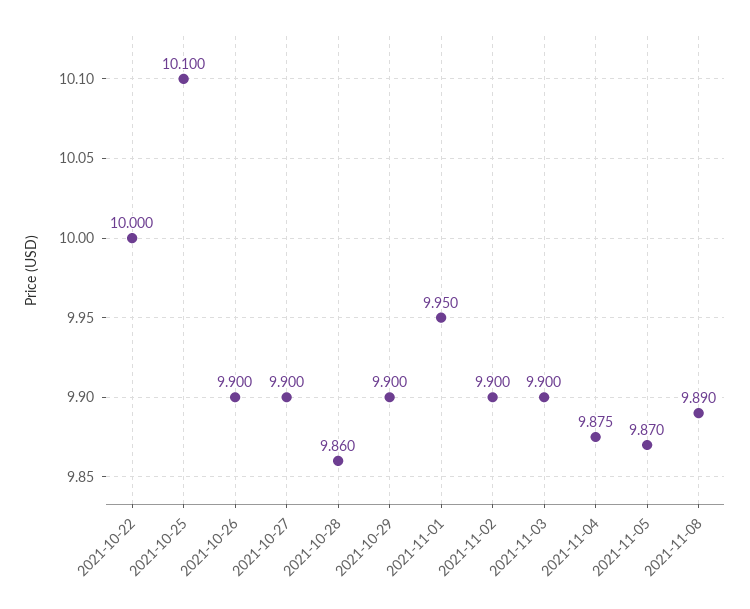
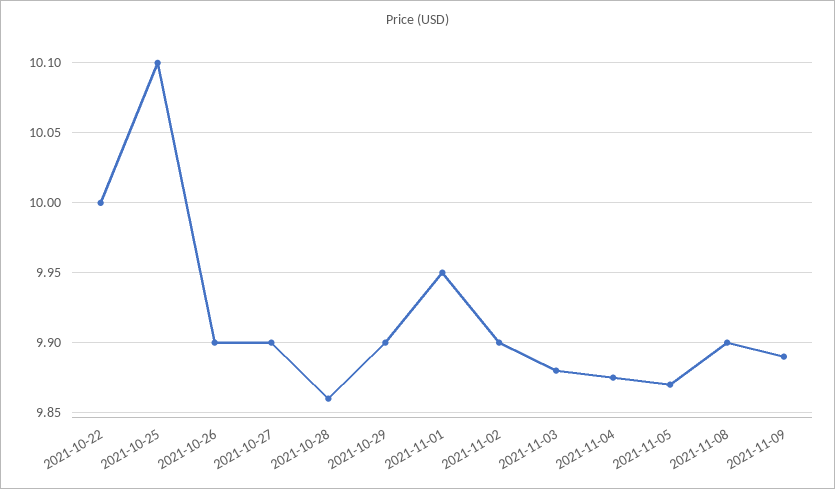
2021-11-03: 9.9 -> 9.88
2021-11-08: 9.89 -> 9.9
2021-11-09: none -> 9.89

